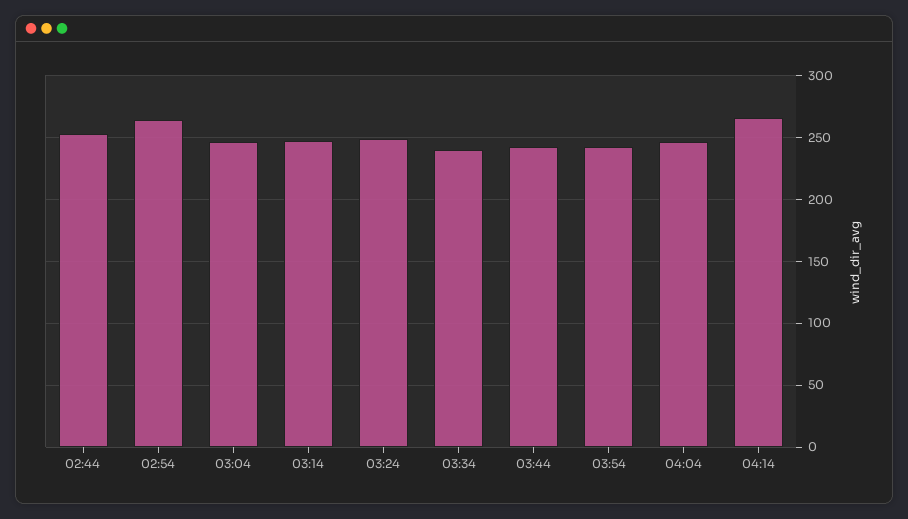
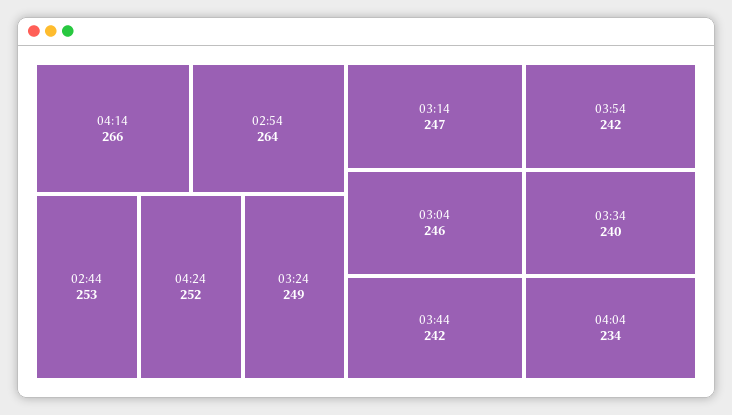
04:04: 245 -> 234
04:24: none -> 252

